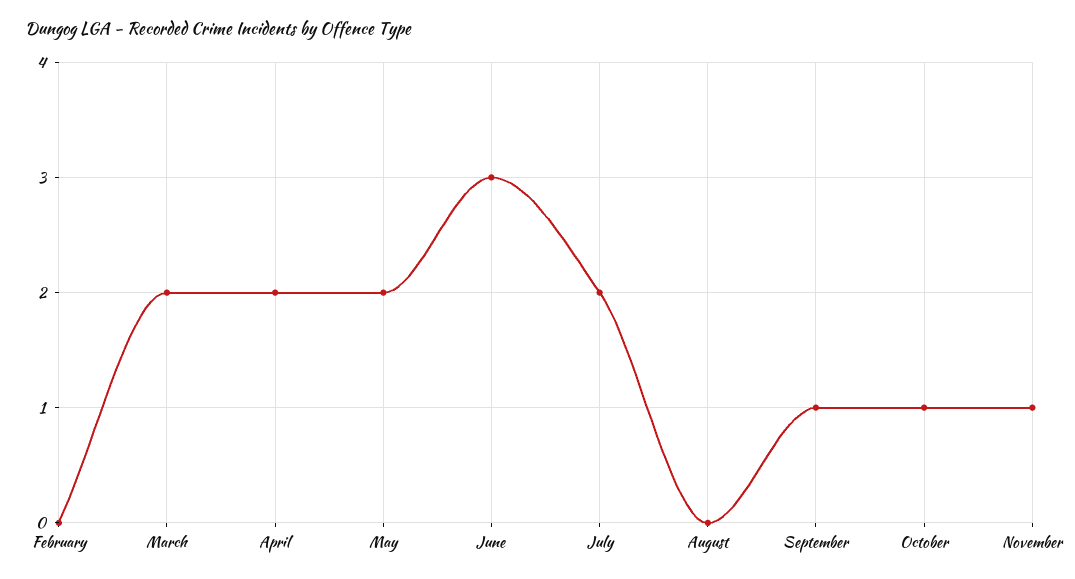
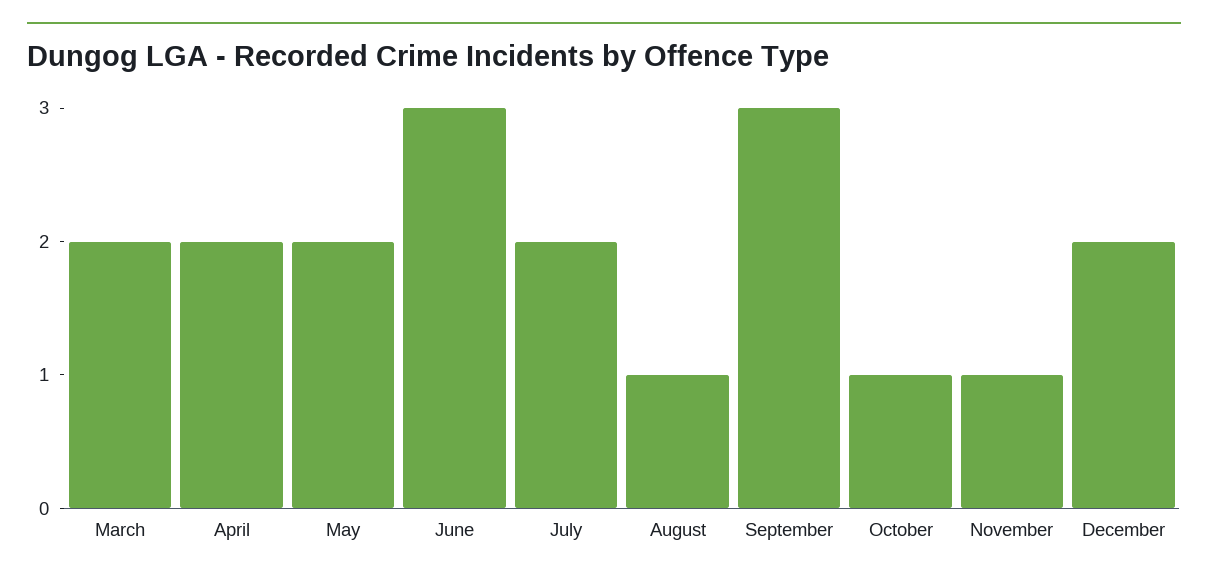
February: 0 -> none
August: 0 -> 1
September: 1 -> 3
December: none -> 2

